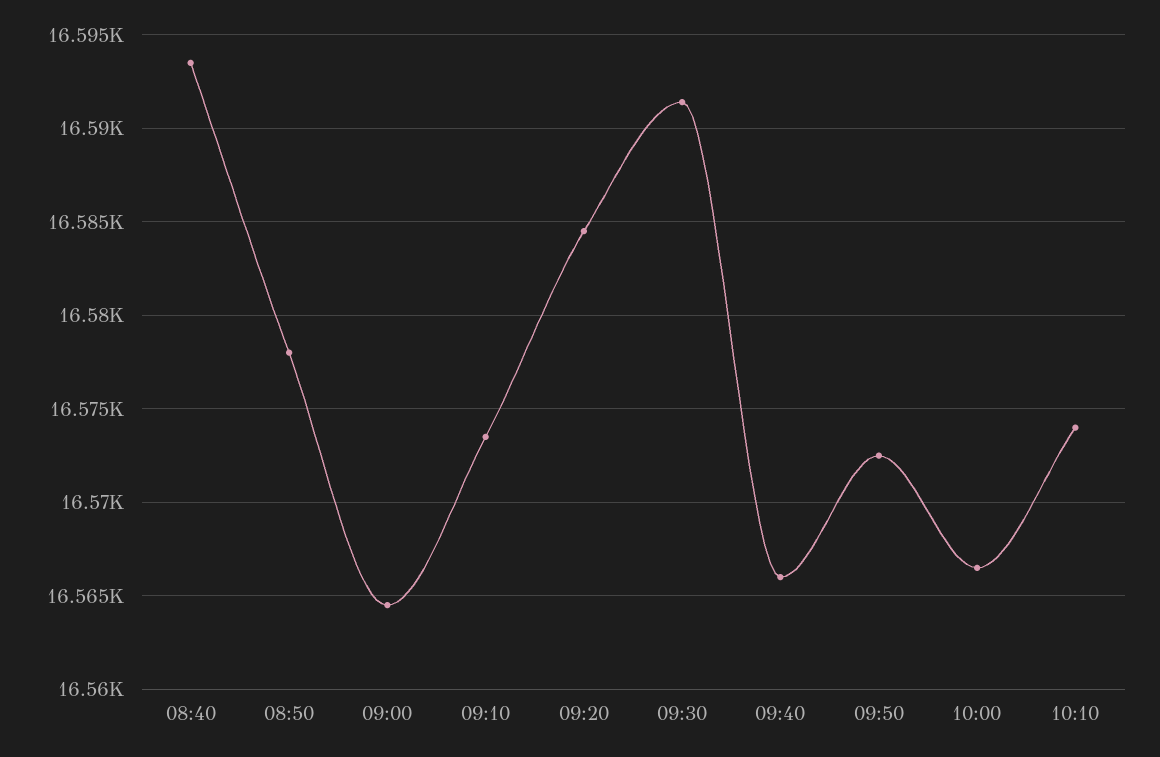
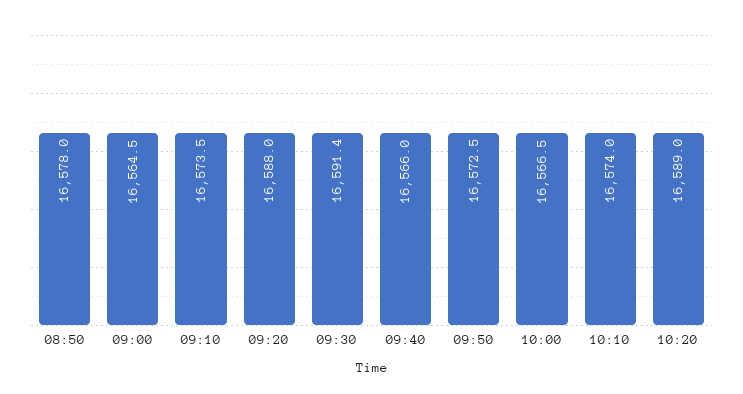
08:40: 16593.5 -> none
09:20: 16584.5 -> 16588
10:20: none -> 16589

